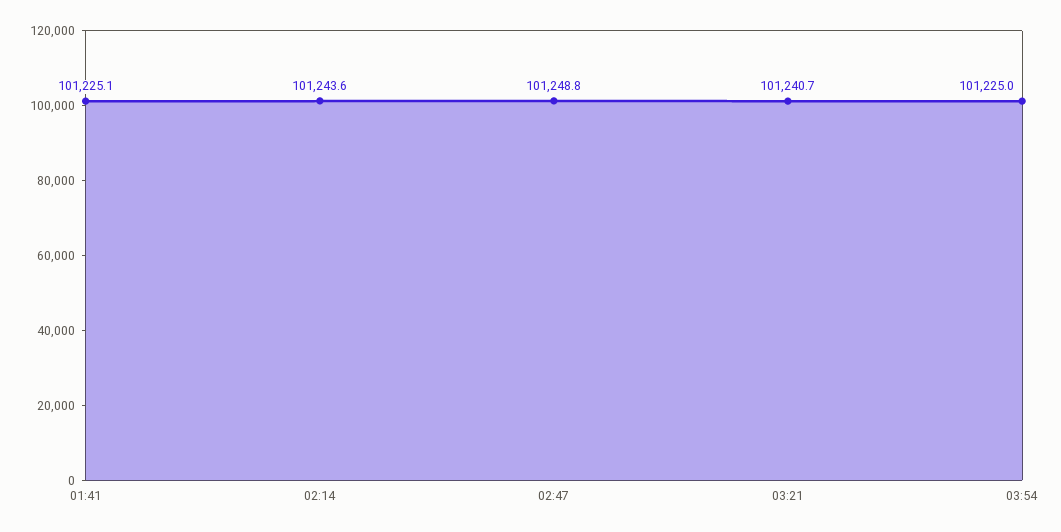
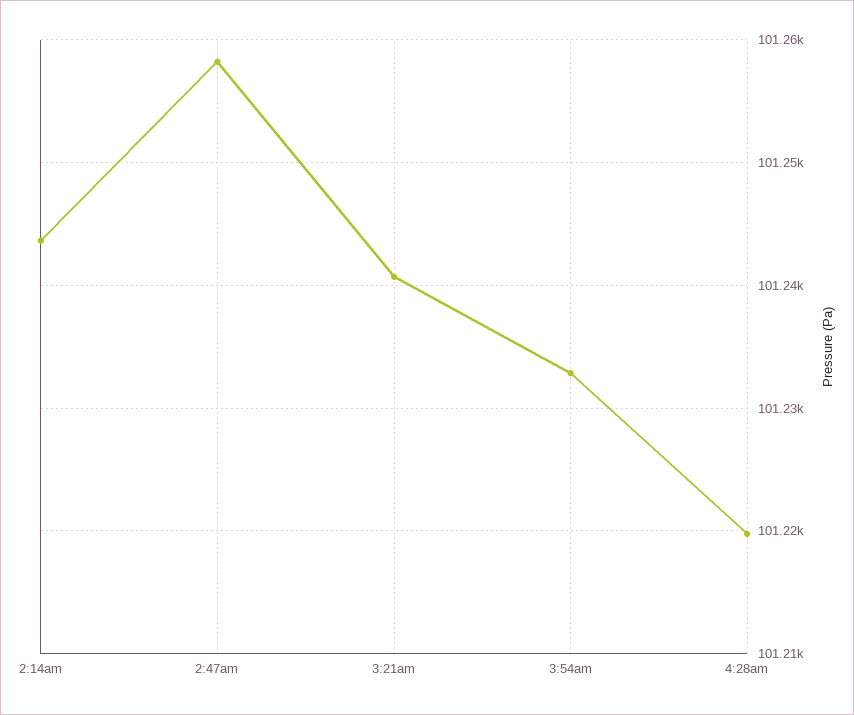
01:41: 101225.1 -> none
02:47: 101248.8 -> 101258
03:54: 101225 -> 101233
4:28am: none -> 101220

